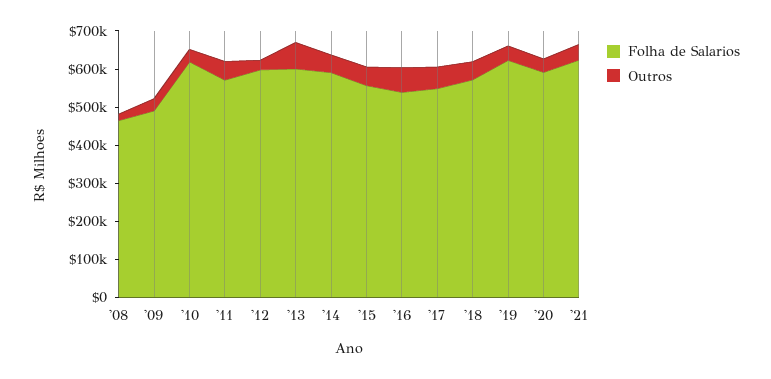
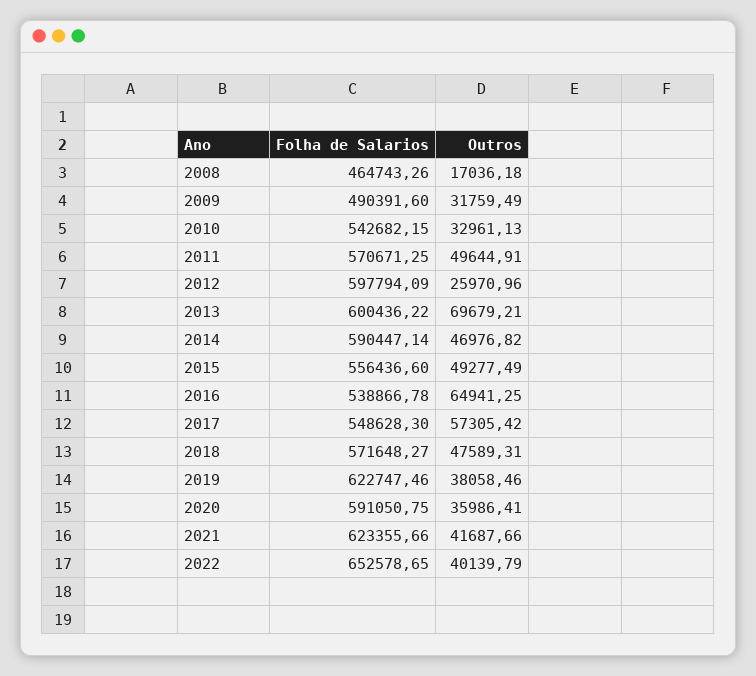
Folha de Salarios, '10: 625000 -> 542682.15
Folha de Salarios, 2022: none -> 652578.65
Outros, 2022: none -> 40139.79

